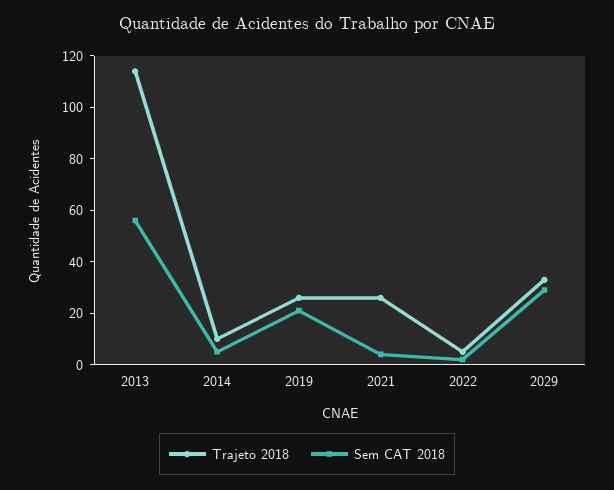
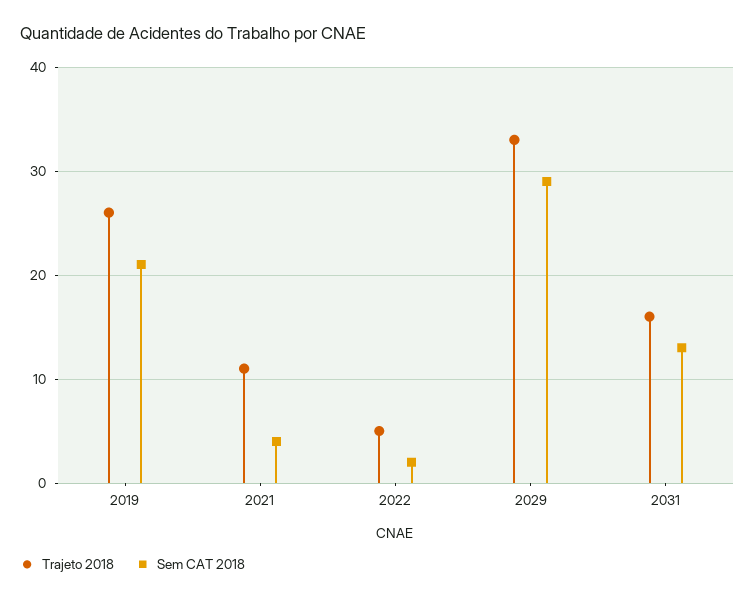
Trajeto 2018, 2013: 115 -> none
Sem CAT 2018, 2013: 55 -> none
Trajeto 2018, 2014: 10 -> none
Sem CAT 2018, 2014: 5 -> none
Trajeto 2018, 2021: 25 -> 11
Trajeto 2018, 2031: none -> 16
Sem CAT 2018, 2031: none -> 13

